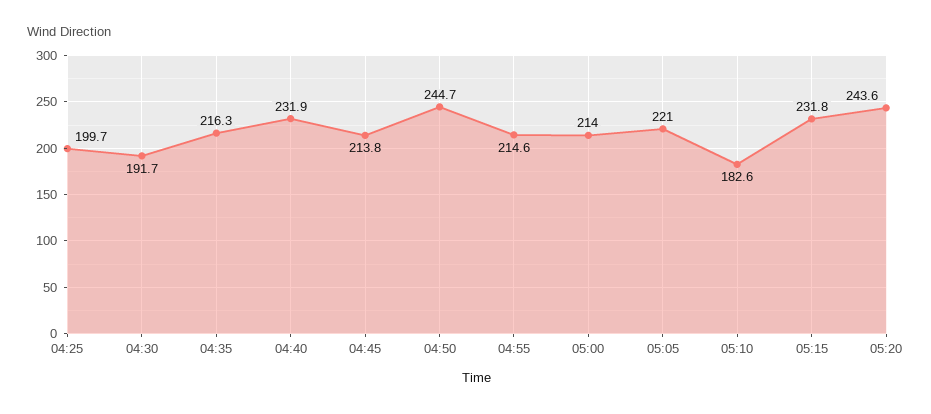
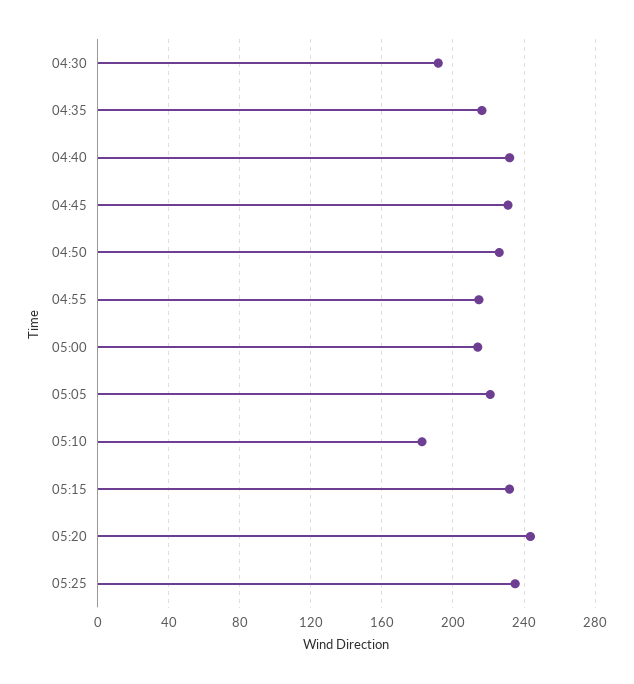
04:25: 199.7 -> none
04:45: 213.8 -> 230
04:50: 244.7 -> 225
05:25: none -> 235

